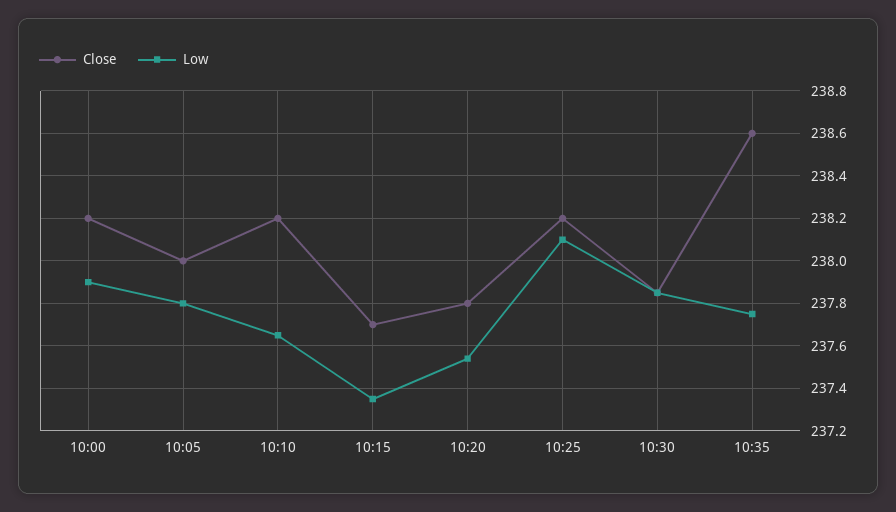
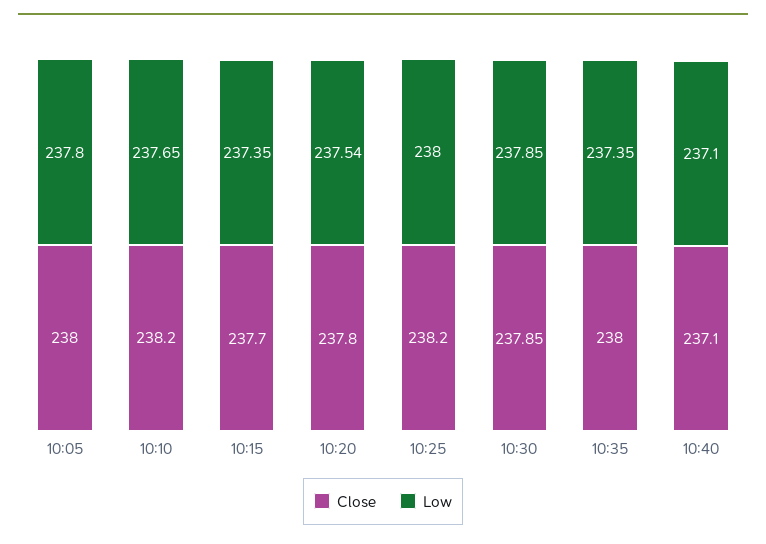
Close, 10:00: 238.2 -> none
Low, 10:00: 237.9 -> none
Low, 10:25: 238.1 -> 238
Close, 10:35: 238.6 -> 238
Low, 10:35: 237.75 -> 237.35
Close, 10:40: none -> 237.1
Low, 10:40: none -> 237.1

